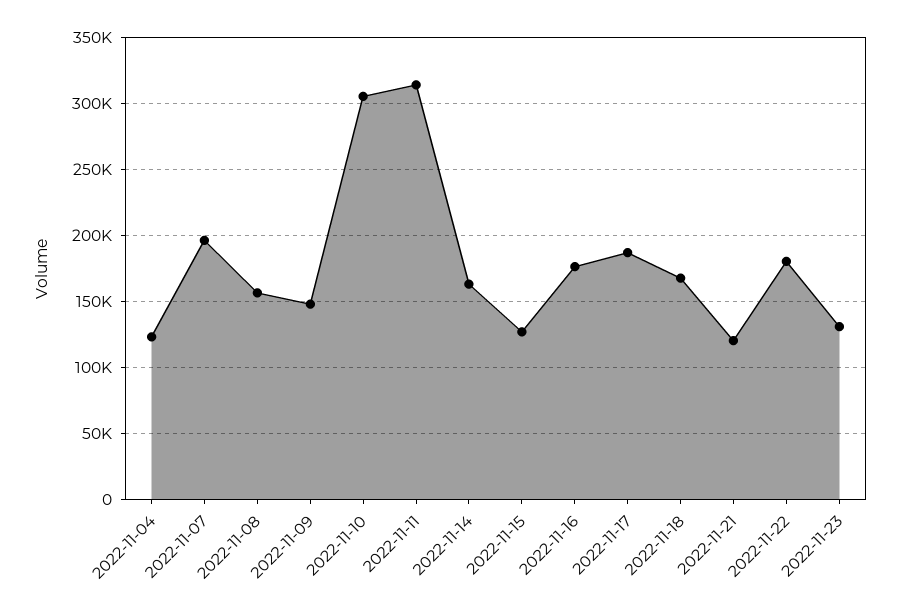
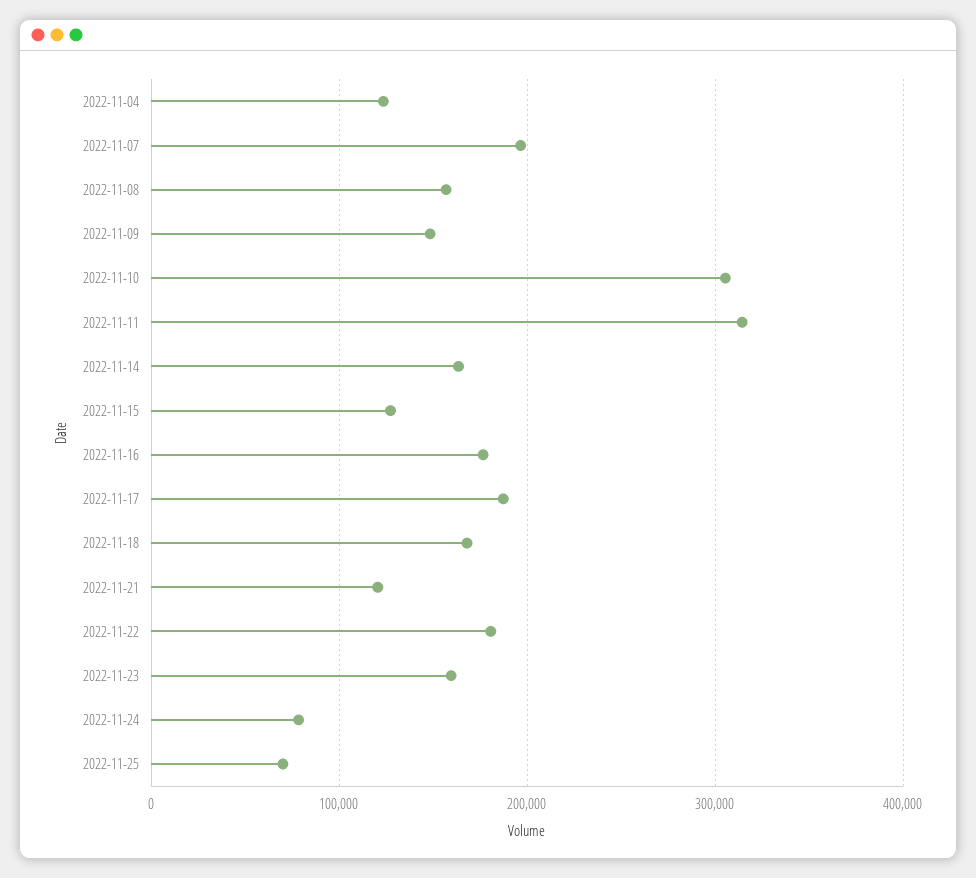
2022-11-23: 130000 -> 160000
2022-11-24: none -> 80000
2022-11-25: none -> 70000

